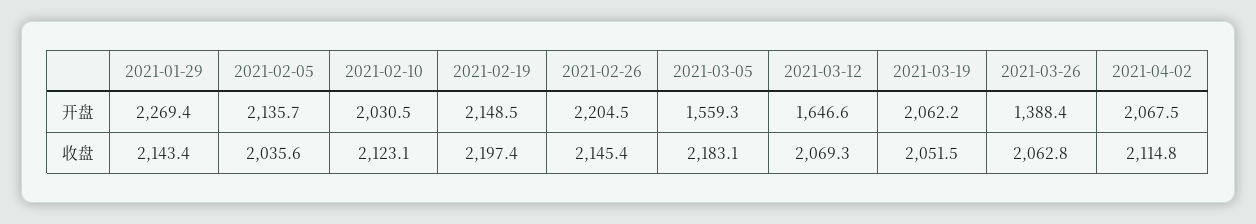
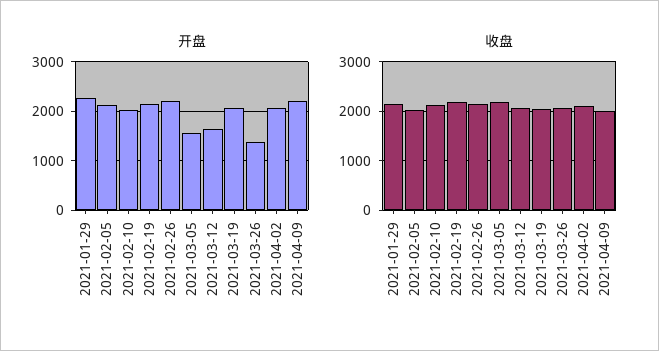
开盘, 2021-04-09: none -> 2200
收盘, 2021-04-09: none -> 2000

